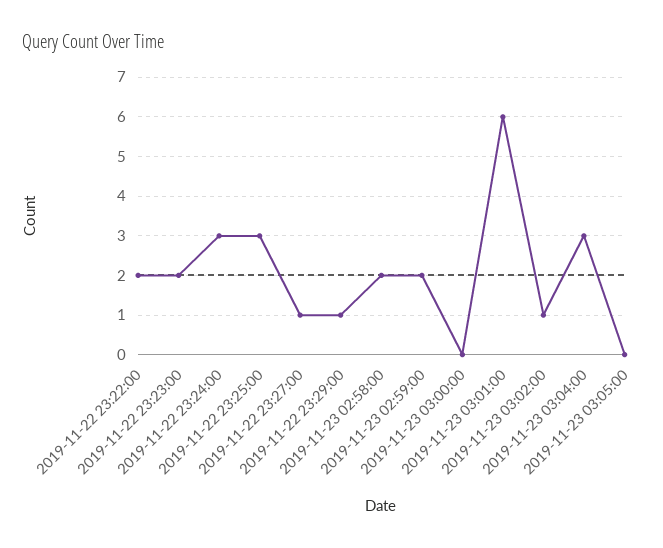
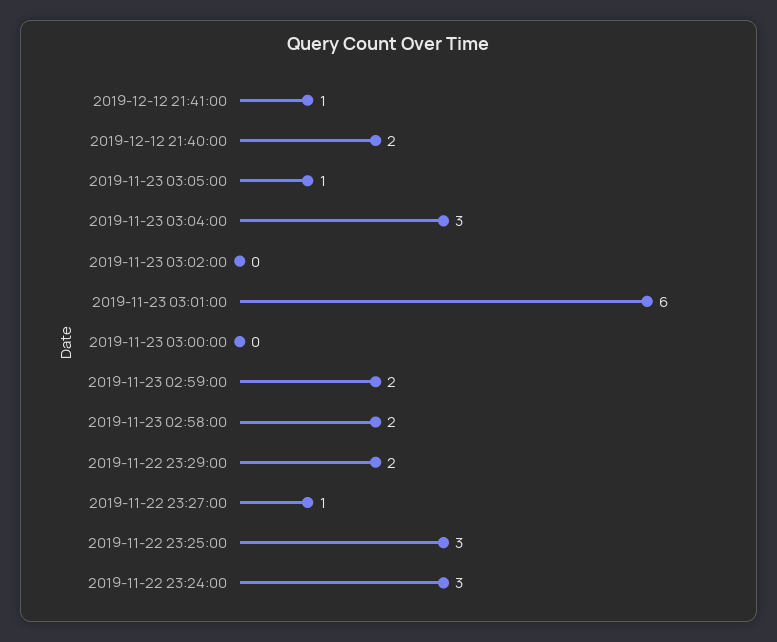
2019-11-22 23:22:00: 2 -> none
2019-11-22 23:23:00: 2 -> none
2019-11-22 23:29:00: 1 -> 2
2019-11-23 03:02:00: 1 -> 0
2019-11-23 03:05:00: 0 -> 1
2019-12-12 21:41:00: none -> 1
2019-12-12 21:40:00: none -> 2

